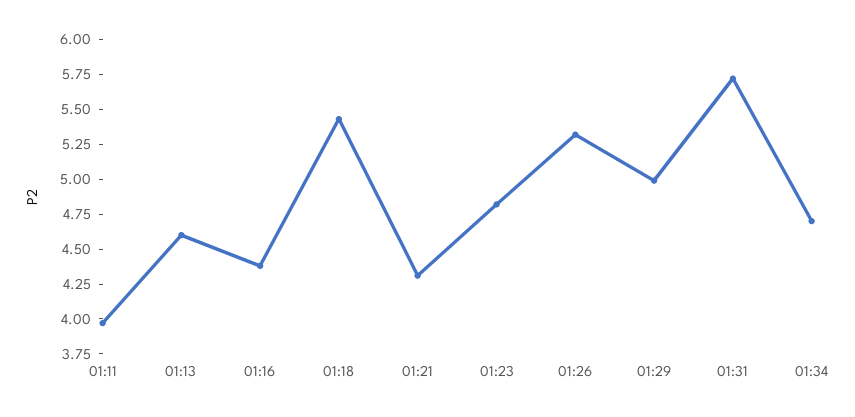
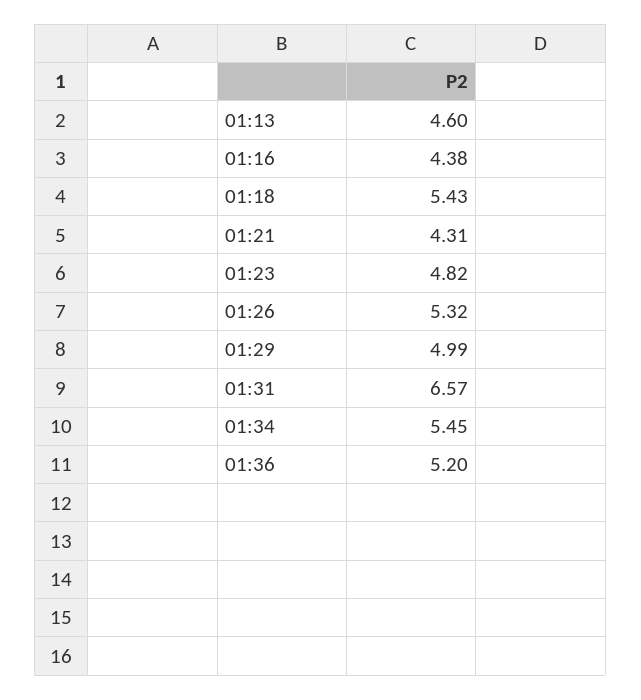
01:11: 4 -> none
01:31: 5.75 -> 6.57
01:34: 4.75 -> 5.45
01:36: none -> 5.2

